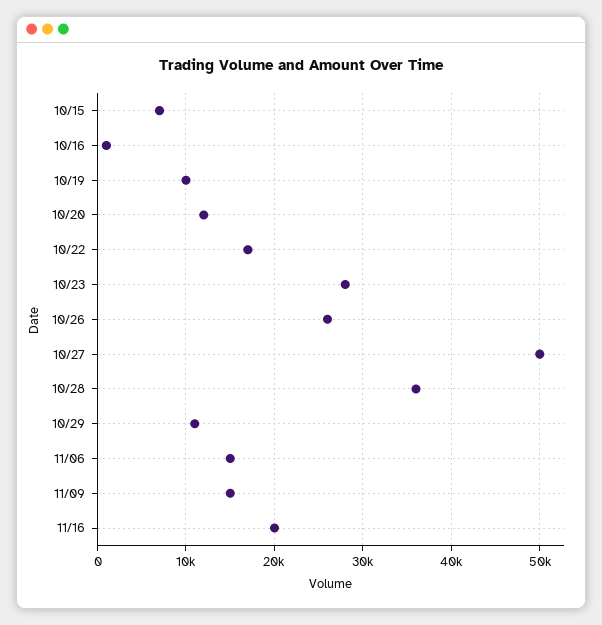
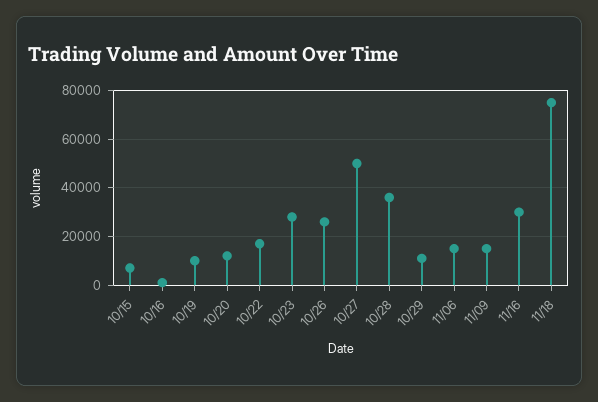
11/16: 20000 -> 30000
11/18: none -> 75000

